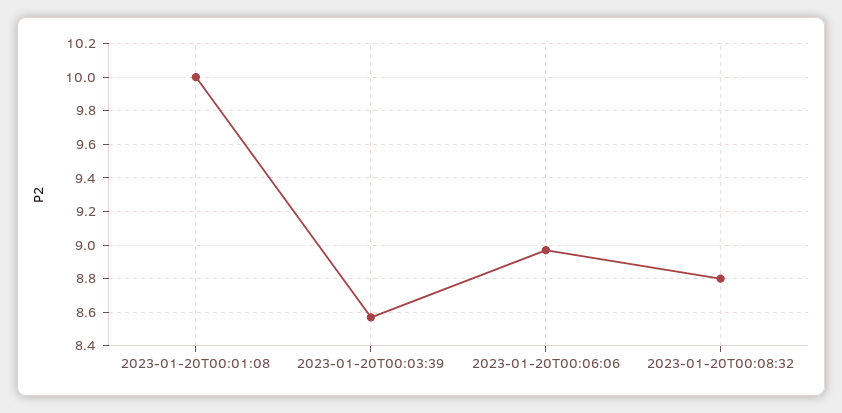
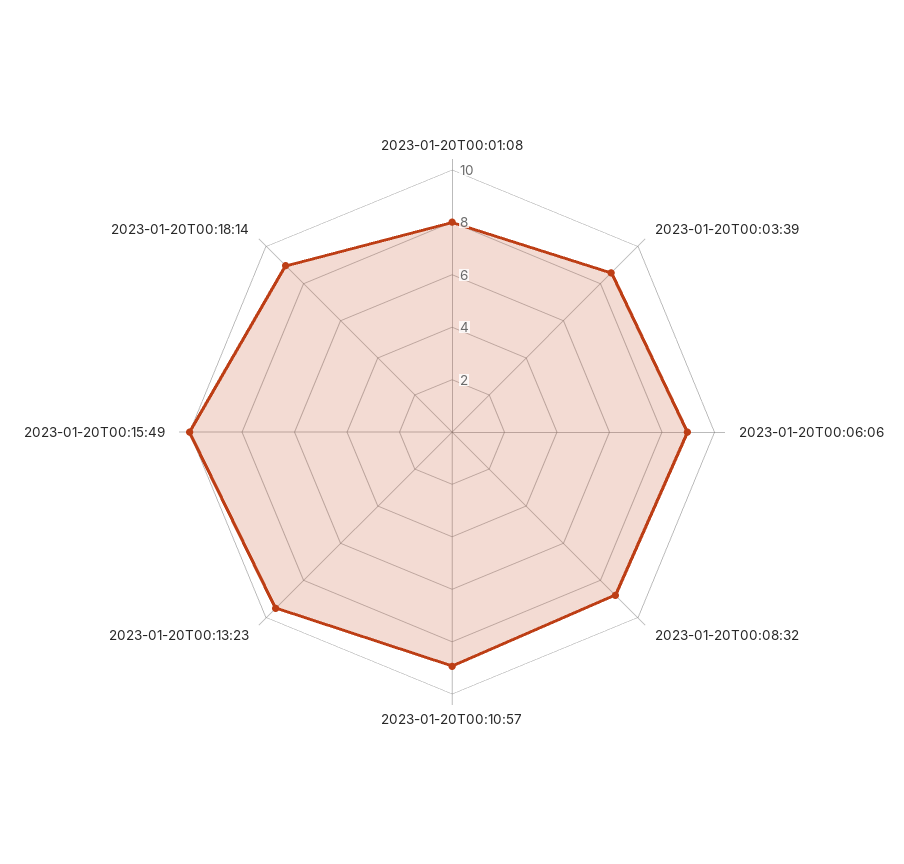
2023-01-20T00:01:08: 10 -> 8
2023-01-20T00:10:57: none -> 9
2023-01-20T00:13:23: none -> 9.5
2023-01-20T00:15:49: none -> 10
2023-01-20T00:18:14: none -> 9

